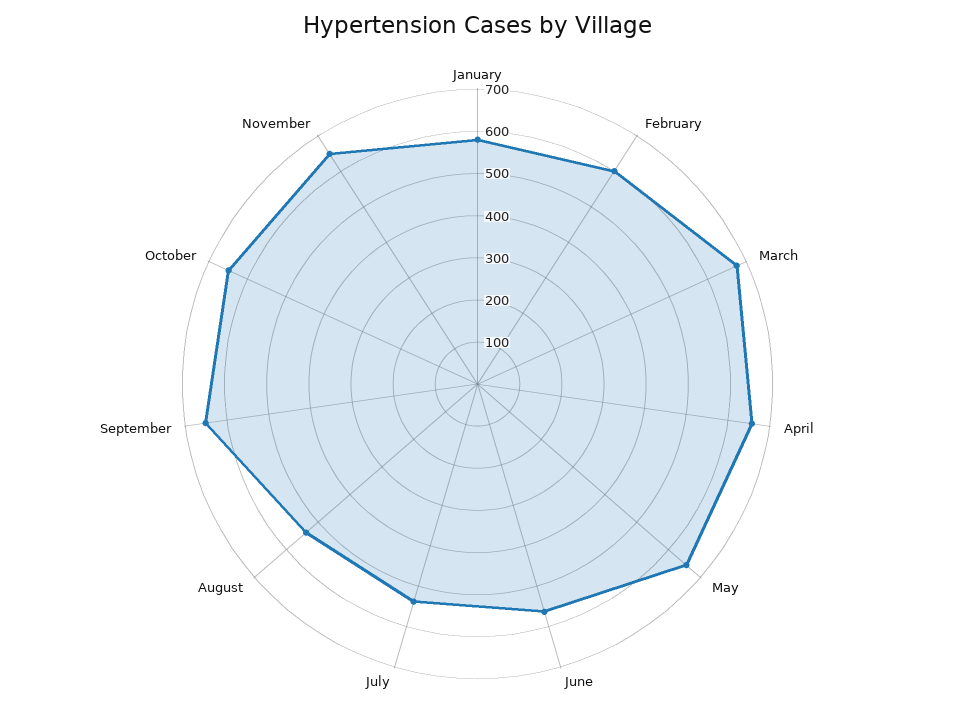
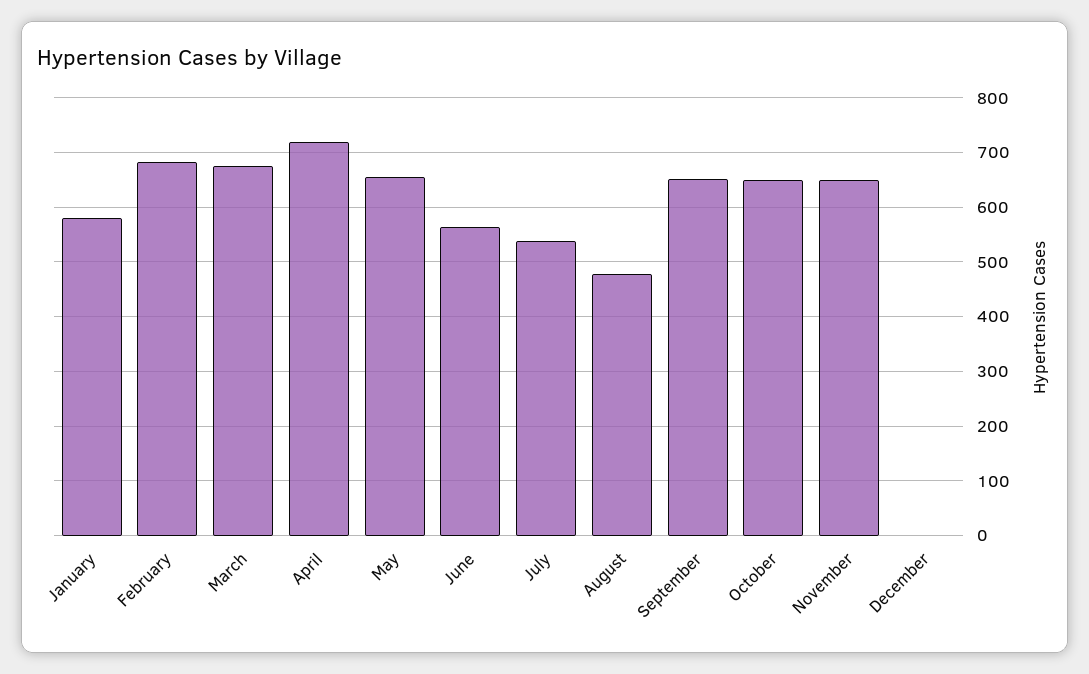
February: 600 -> 680
April: 660 -> 720
August: 540 -> 480
December: none -> 0

